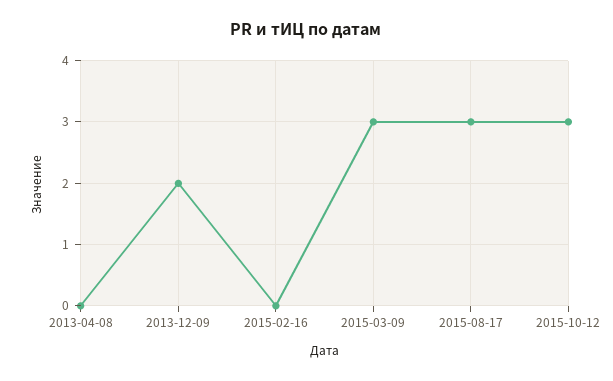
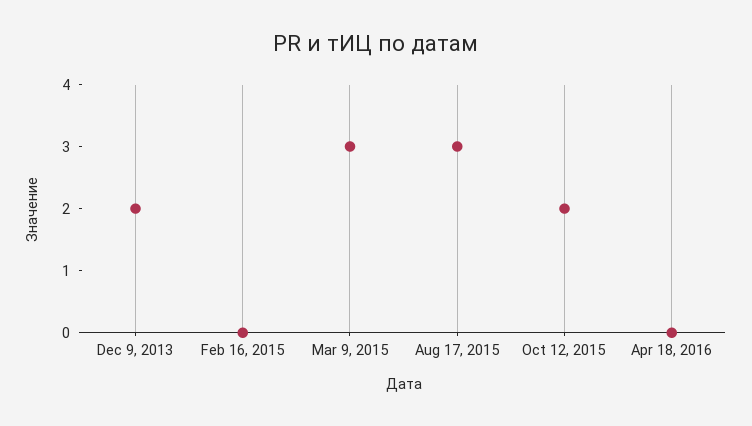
2013-04-08: 0 -> none
2015-10-12: 3 -> 2
Apr 18, 2016: none -> 0

